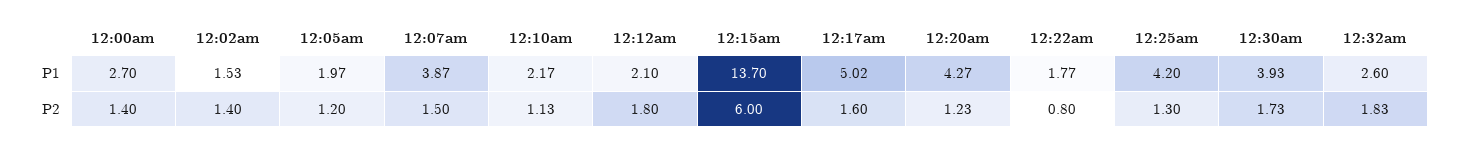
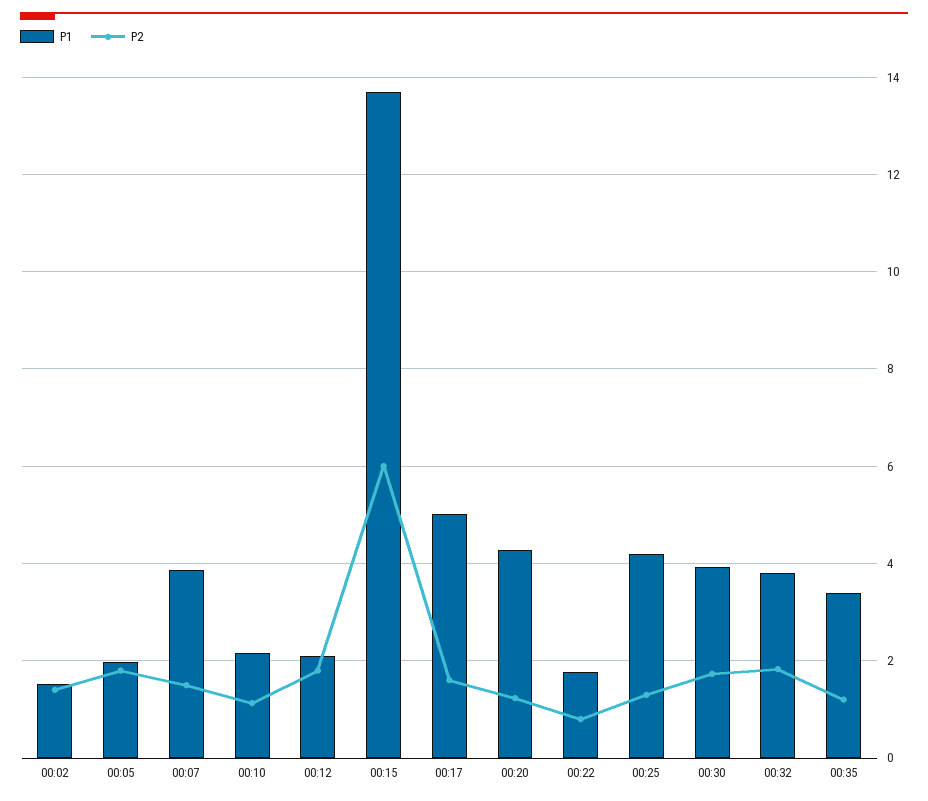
P1, 12:00am: 2.7 -> none
P1, 12:32am: 2.6 -> 3.8
P2, 12:00am: 1.4 -> none
P2, 12:05am: 1.2 -> 1.8
P1, 00:35: none -> 3.4
P2, 00:35: none -> 1.2

